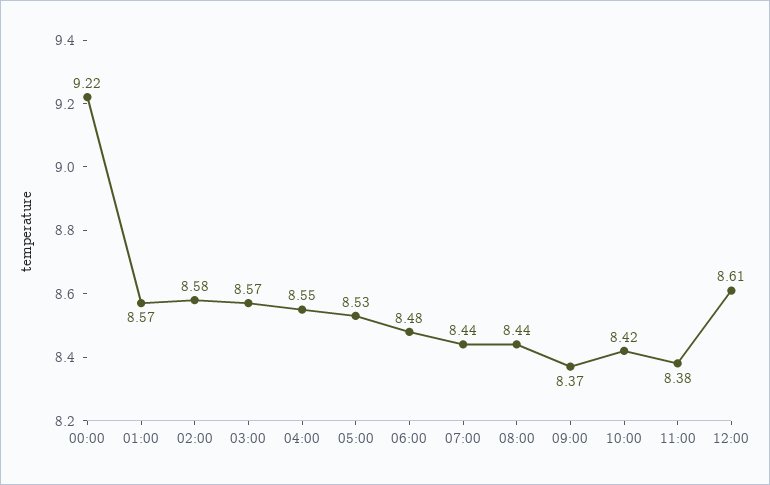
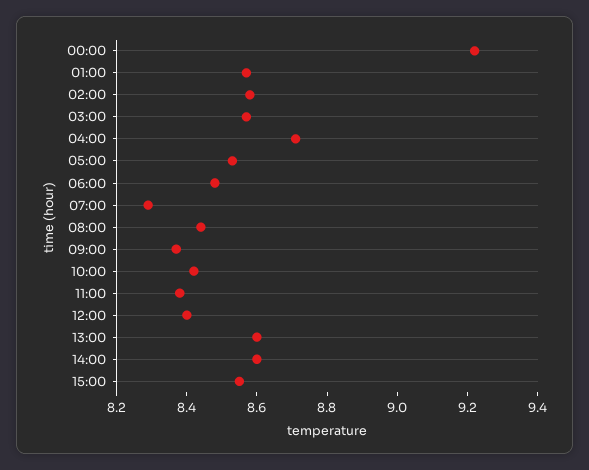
04:00: 8.55 -> 8.7
07:00: 8.44 -> 8.3
12:00: 8.61 -> 8.4
13:00: none -> 8.6
14:00: none -> 8.6
15:00: none -> 8.55

